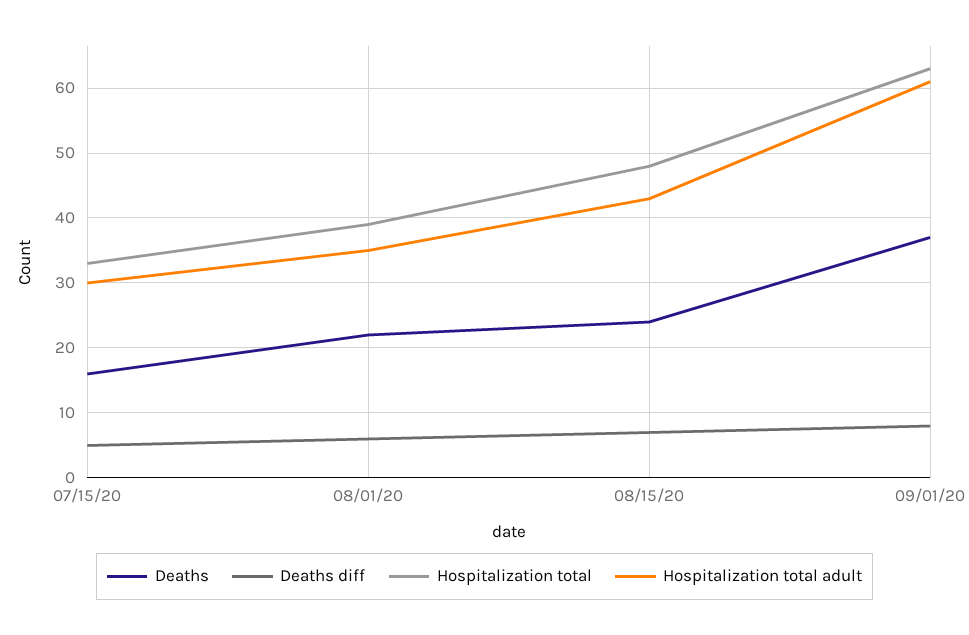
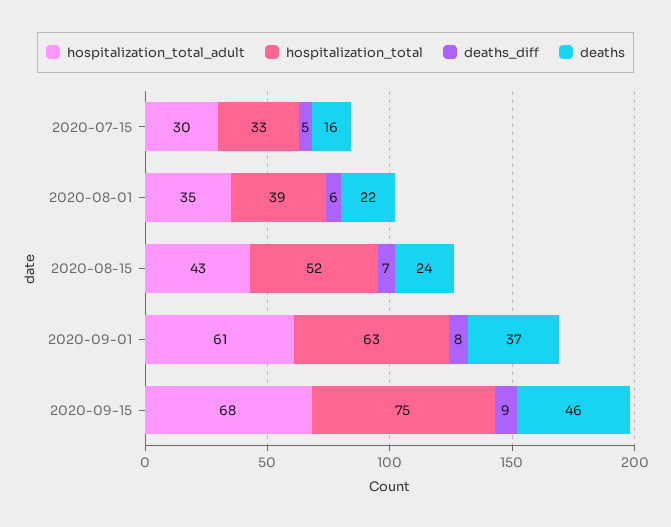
Hospitalization total, 08/15/20: 48 -> 52
Hospitalization total adult, 2020-09-15: none -> 68
Hospitalization total, 2020-09-15: none -> 75
Deaths diff, 2020-09-15: none -> 9
Deaths, 2020-09-15: none -> 46

